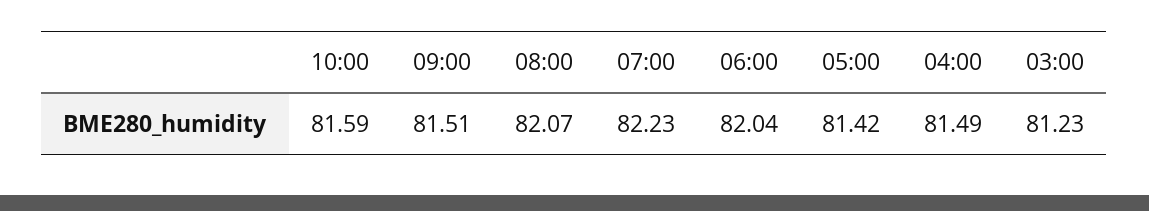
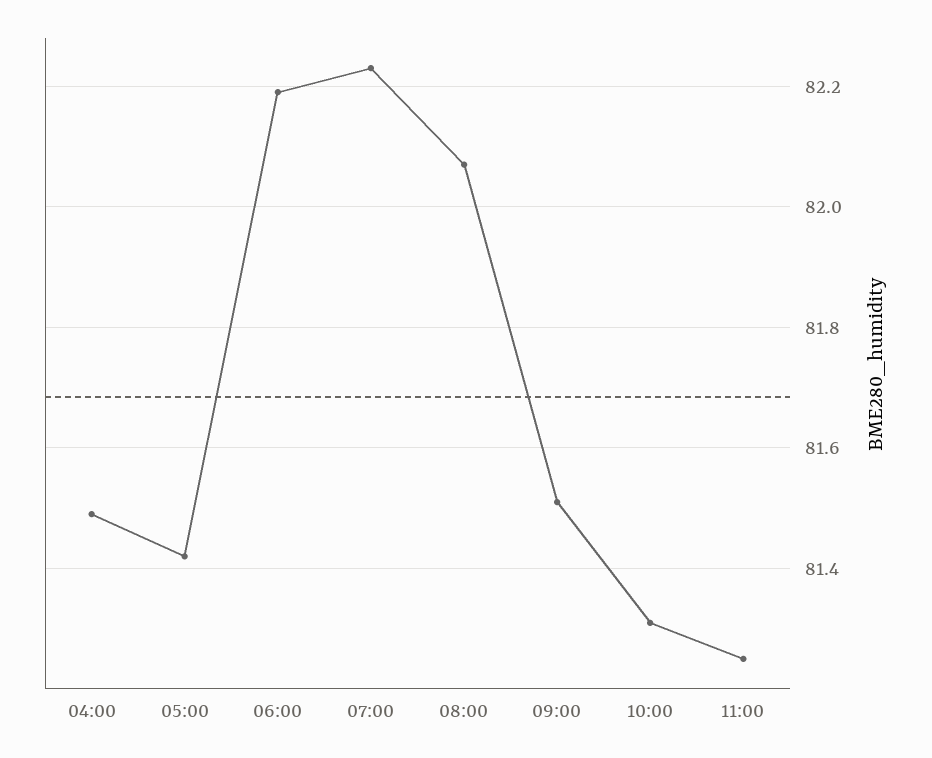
10:00: 81.59 -> 81.3
06:00: 82.04 -> 82.2
03:00: 81.23 -> none
11:00: none -> 81.25

